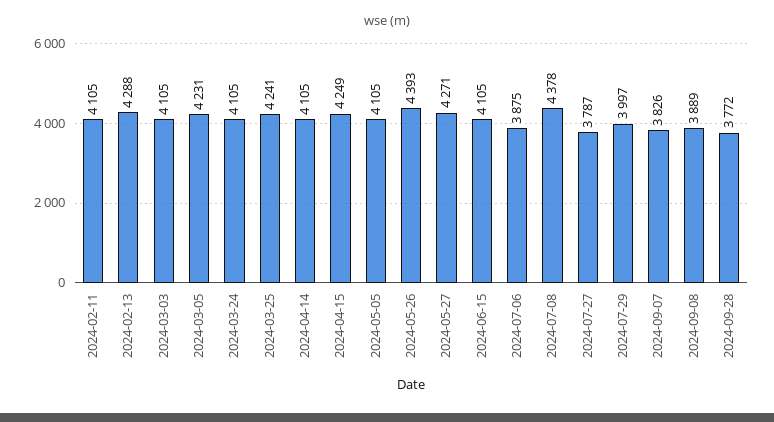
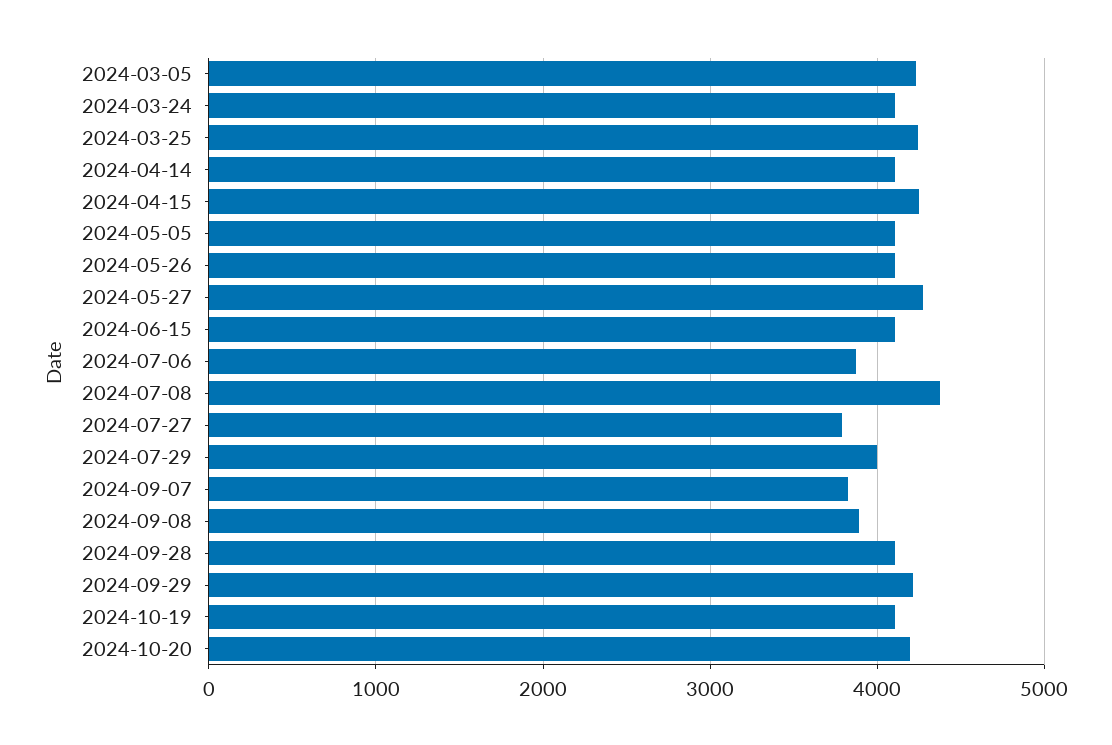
2024-02-11: 4105 -> none
2024-02-13: 4288 -> none
2024-03-03: 4105 -> none
2024-05-26: 4393 -> 4100
2024-09-28: 3772 -> 4100
2024-09-29: none -> 4200
2024-10-19: none -> 4100
2024-10-20: none -> 4200

